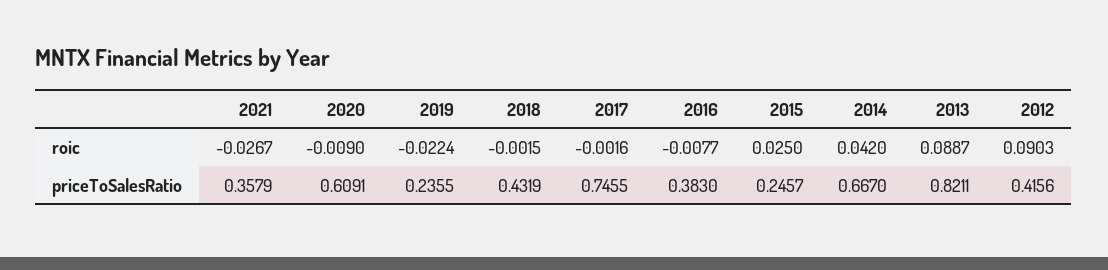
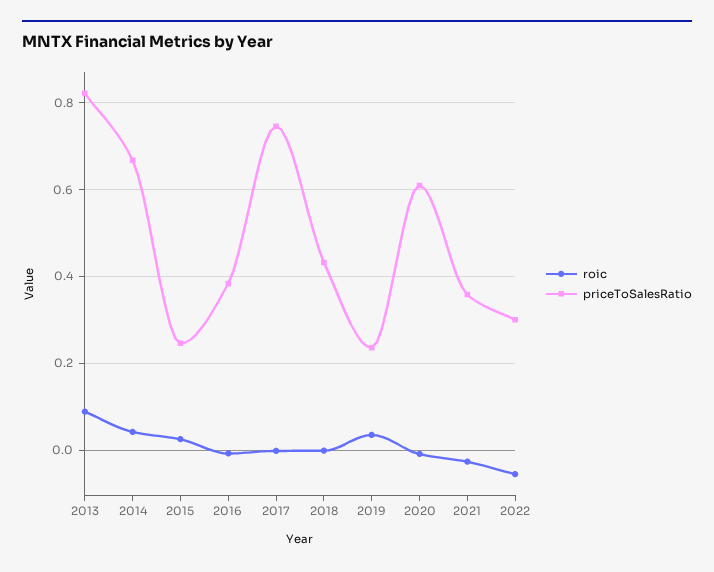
roic, 2019: -0.0224 -> 0.04
roic, 2012: 0.0903 -> none
priceToSalesRatio, 2012: 0.4156 -> none
roic, 2022: none -> -0.06
priceToSalesRatio, 2022: none -> 0.3

